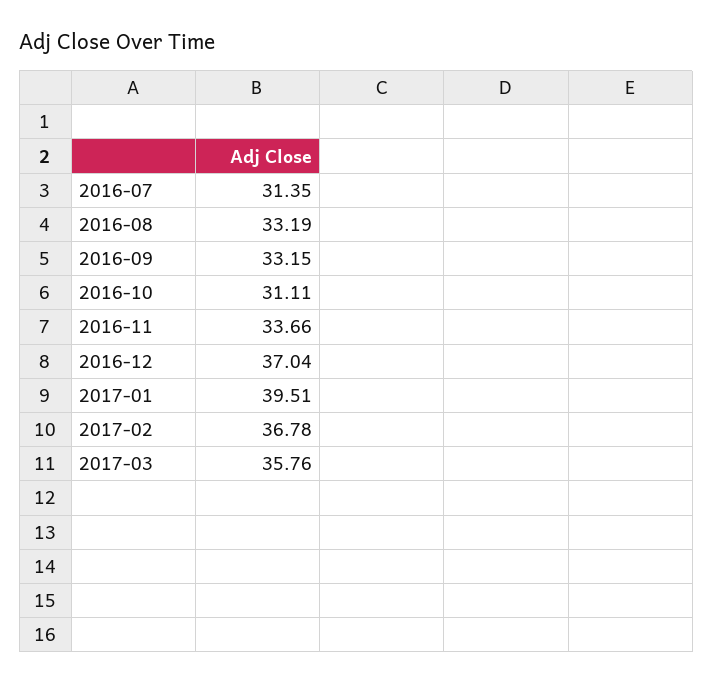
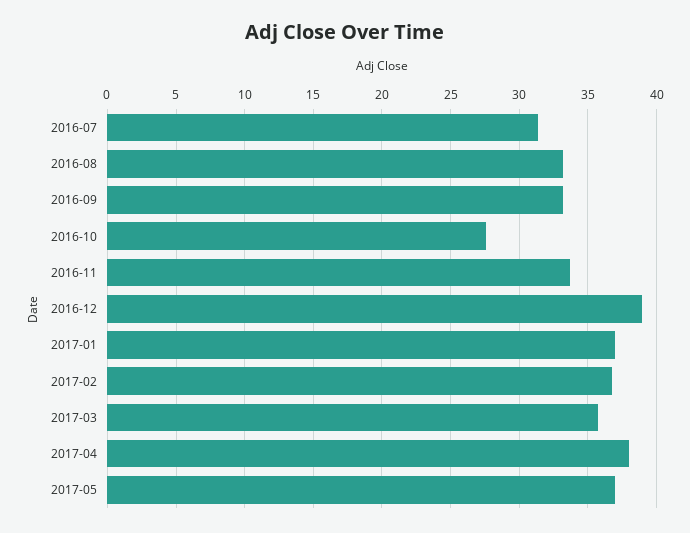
2016-10: 31.11 -> 27.5
2016-12: 37.04 -> 39
2017-01: 39.51 -> 37
2017-04: none -> 38
2017-05: none -> 37

